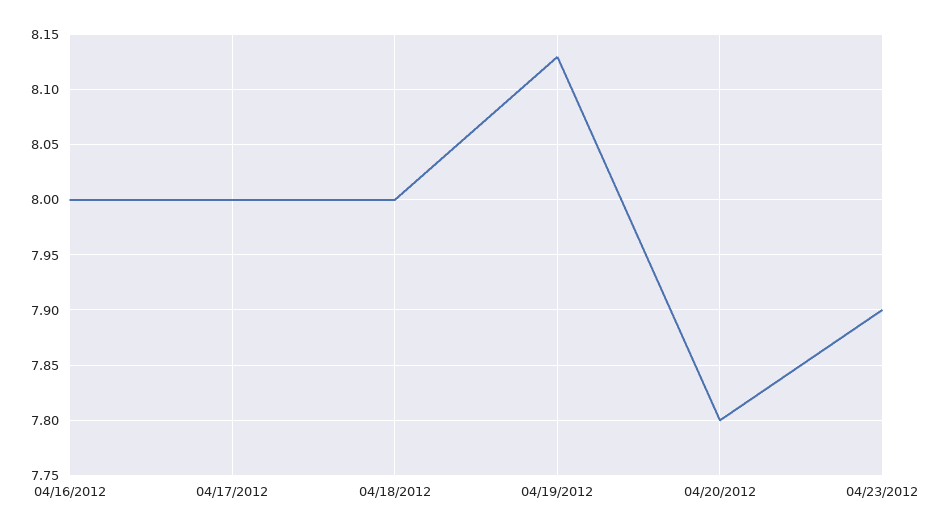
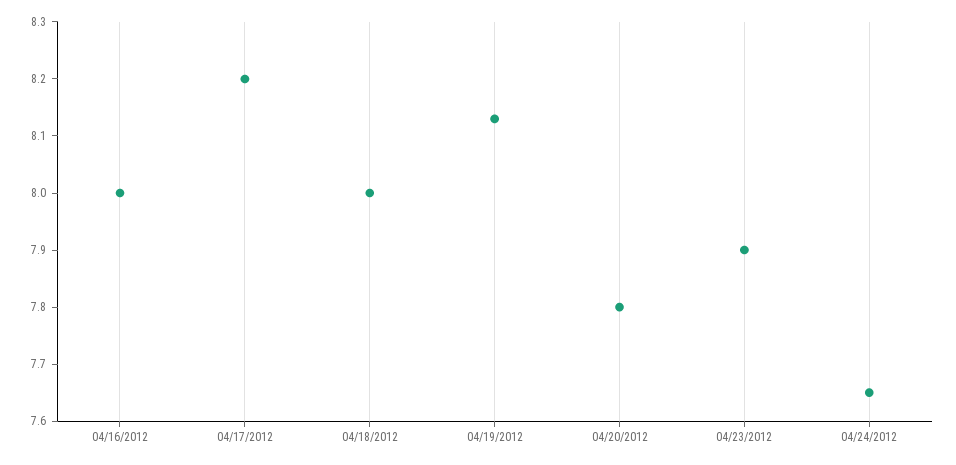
04/17/2012: 8 -> 8.2
04/24/2012: none -> 7.65

